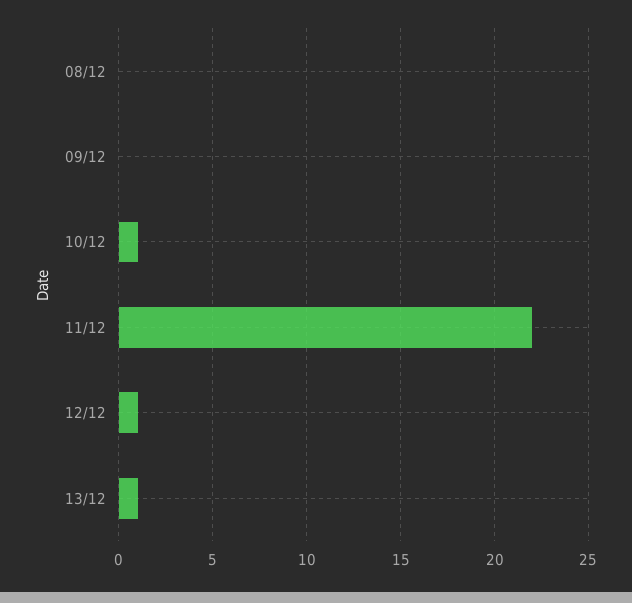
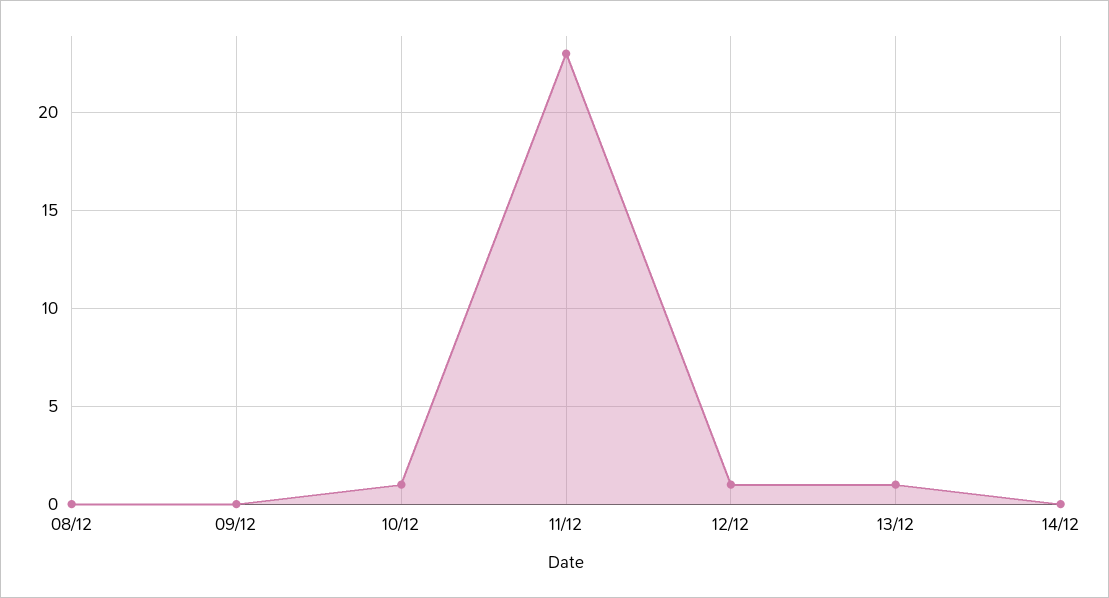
11/12: 22 -> 23
14/12: none -> 0

